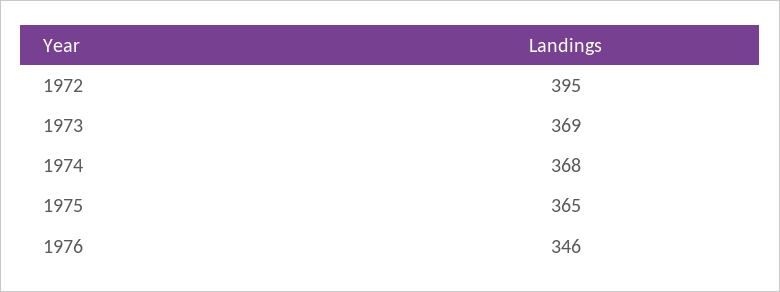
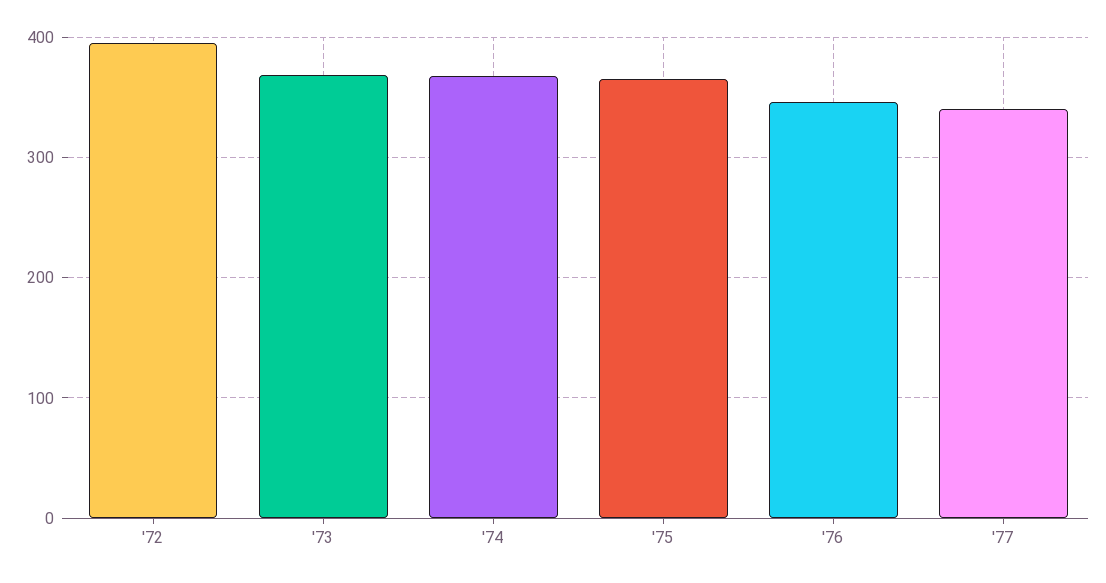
'77: none -> 340

